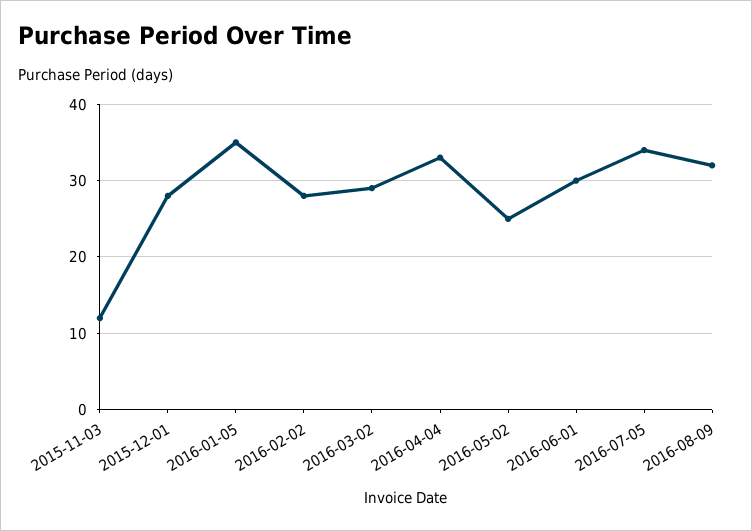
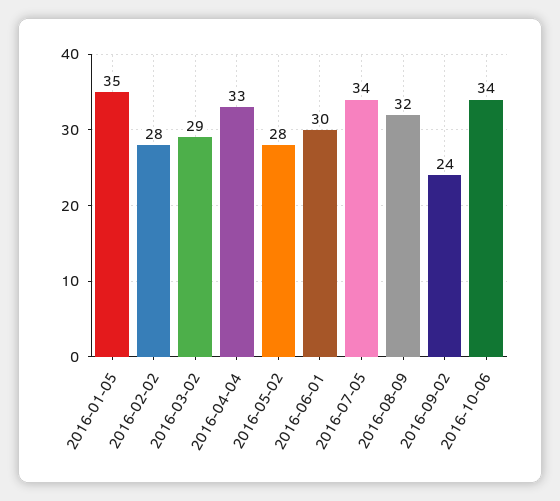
2015-11-03: 12 -> none
2015-12-01: 28 -> none
2016-05-02: 25 -> 28
2016-09-02: none -> 24
2016-10-06: none -> 34

